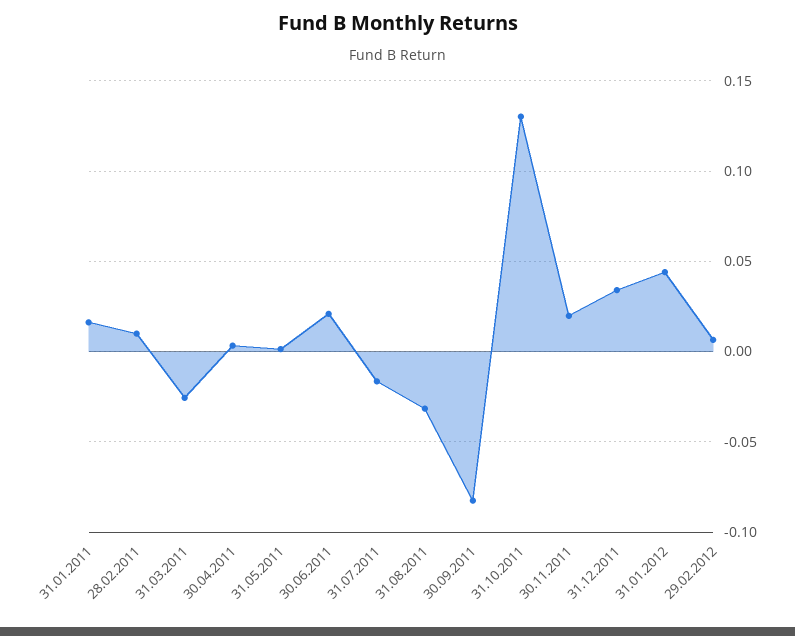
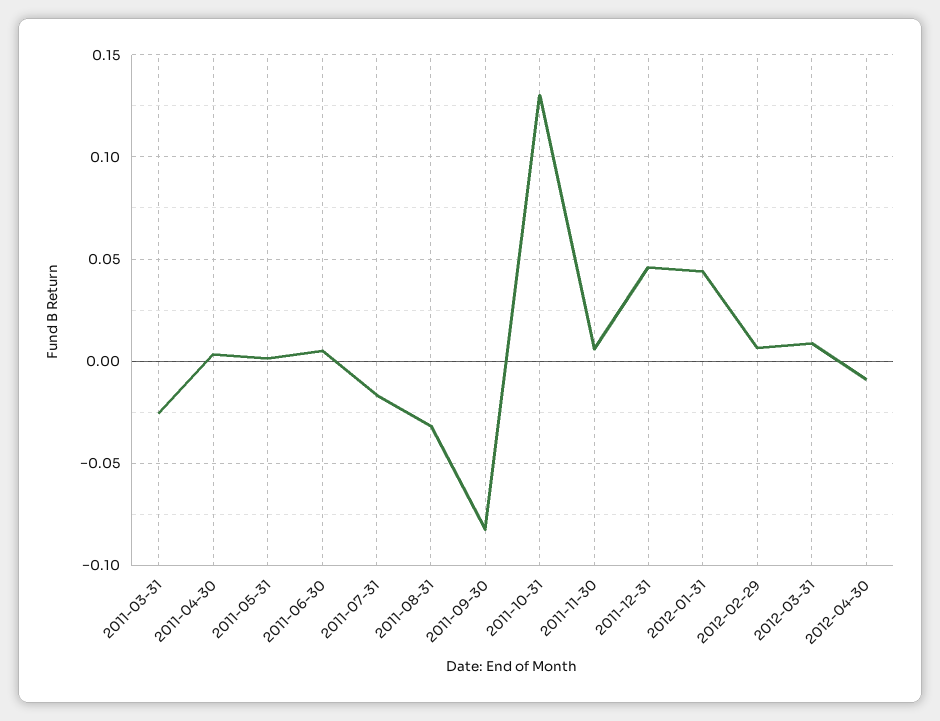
31.01.2011: 0.015 -> none
28.02.2011: 0.01 -> none
30.06.2011: 0.02 -> 0.005
30.11.2011: 0.02 -> 0.005
31.12.2011: 0.035 -> 0.045
2012-03-31: none -> 0.01
2012-04-30: none -> -0.01

